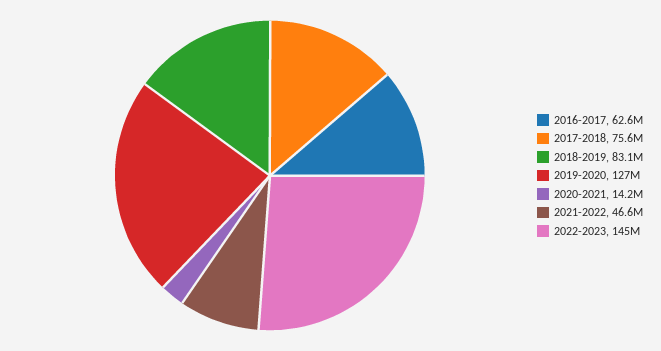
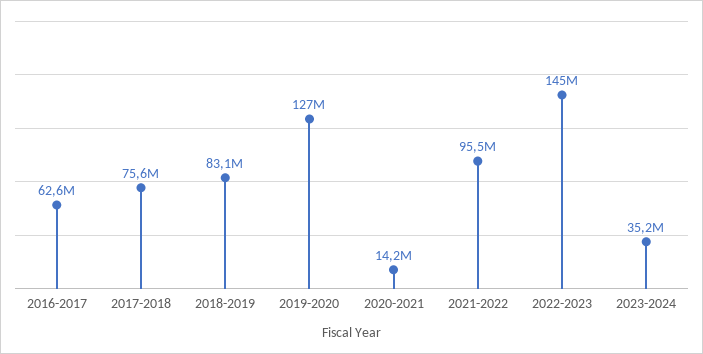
2021-2022: 46600000 -> 95500000
2023-2024: none -> 35200000

